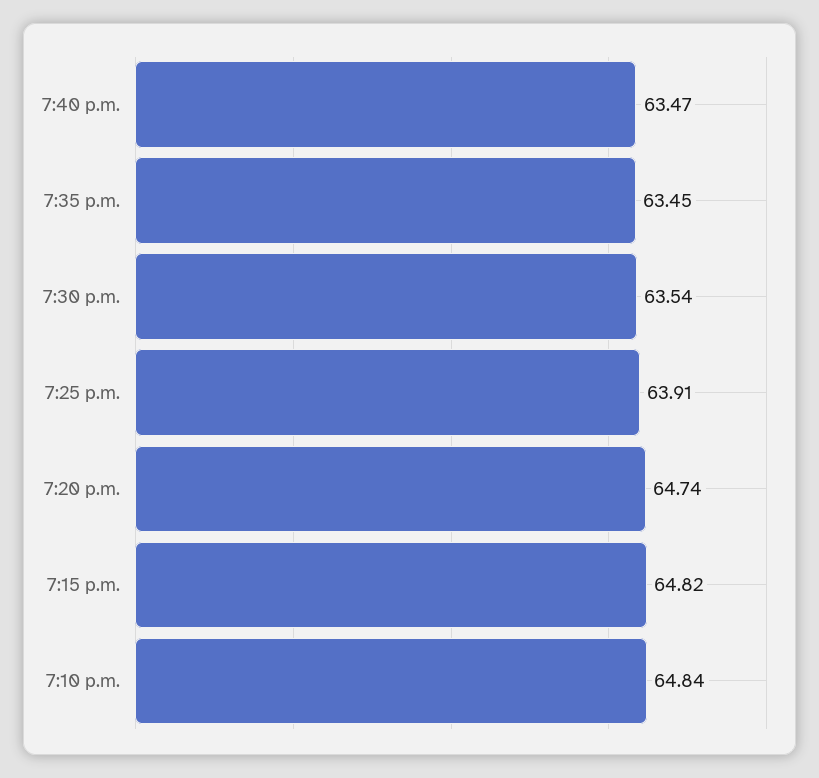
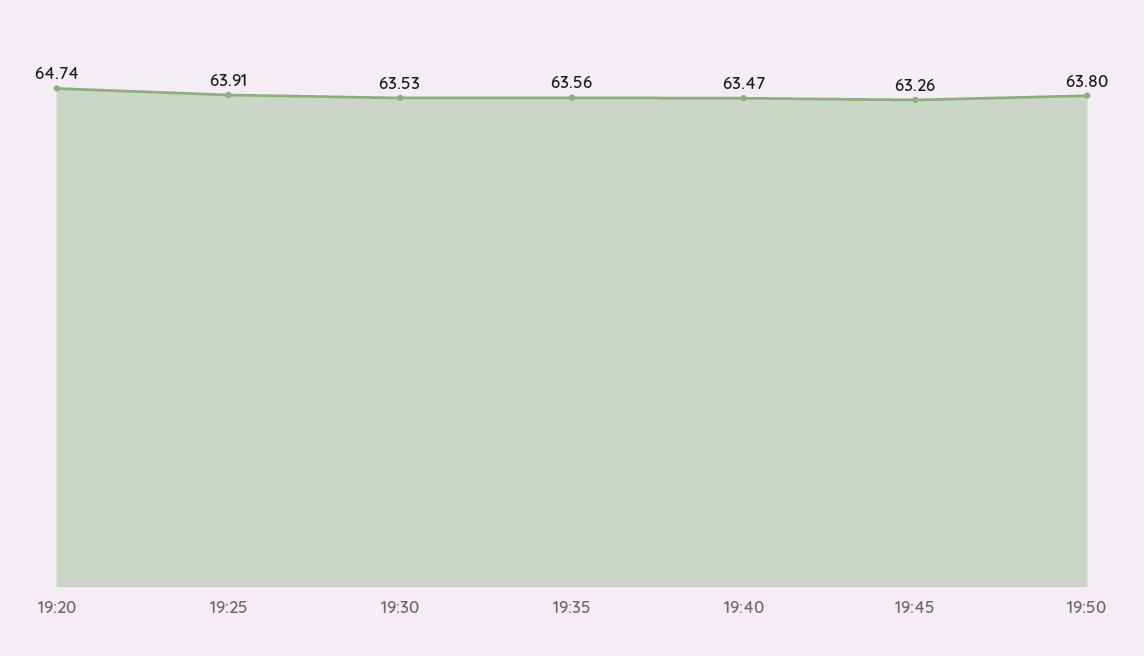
7:35 p.m.: 63.45 -> 63.56
7:30 p.m.: 63.54 -> 63.53
7:15 p.m.: 64.82 -> none
7:10 p.m.: 64.84 -> none
19:45: none -> 63.26
19:50: none -> 63.8

